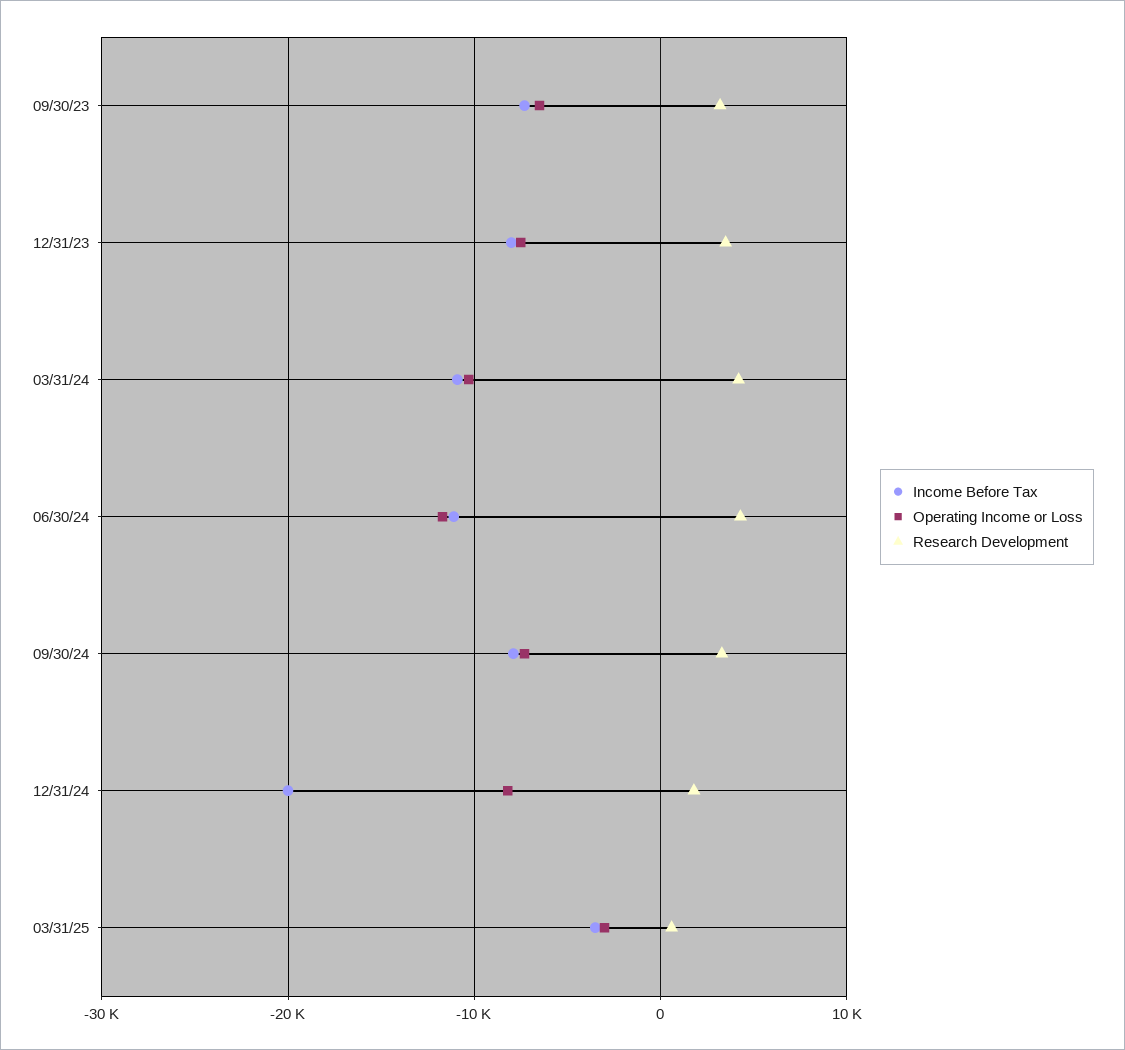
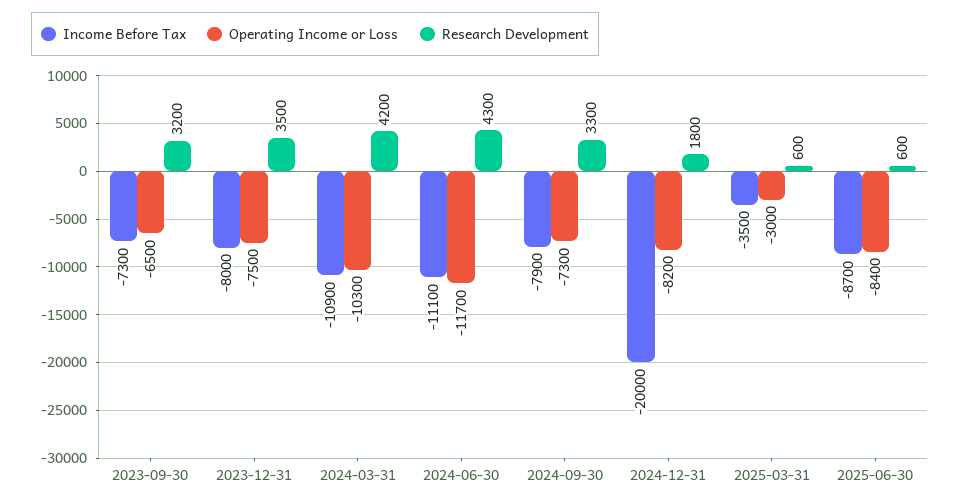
Income Before Tax, 2025-06-30: none -> -8700
Operating Income or Loss, 2025-06-30: none -> -8400
Research Development, 2025-06-30: none -> 600

